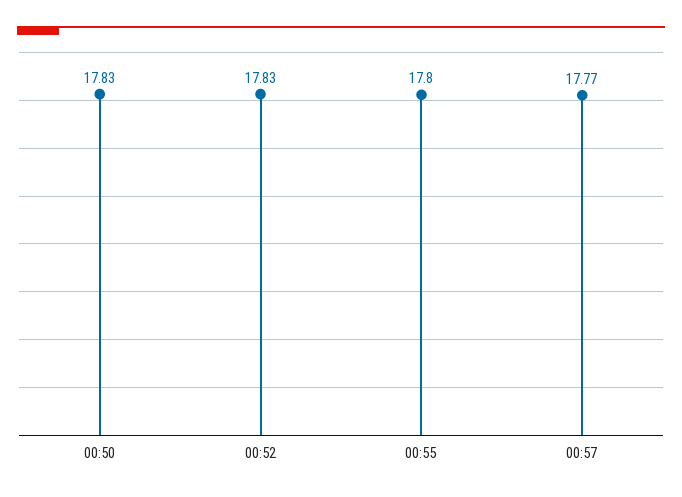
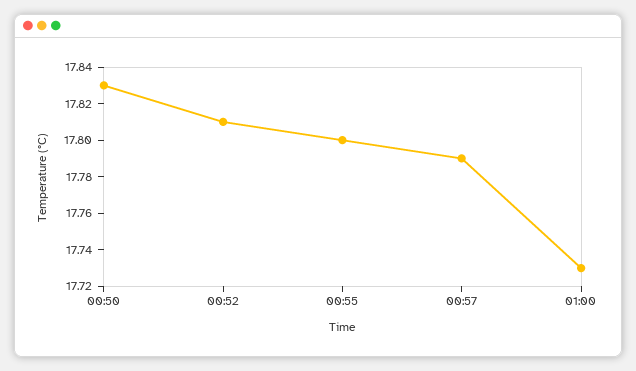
00:52: 17.83 -> 17.81
00:57: 17.77 -> 17.79
01:00: none -> 17.73

